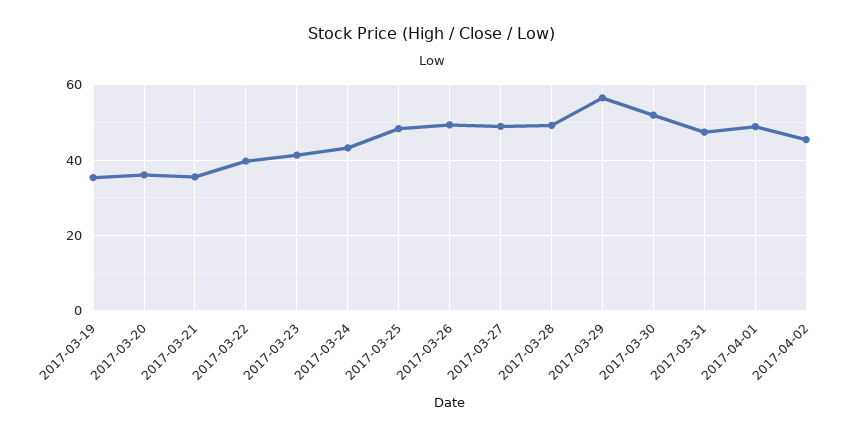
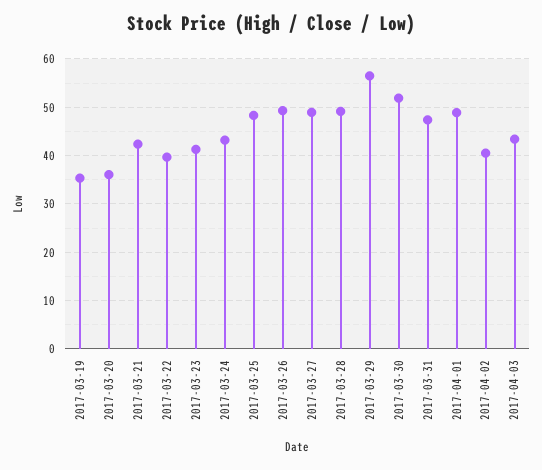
2017-03-21: 36 -> 42
2017-04-02: 46 -> 40
2017-04-03: none -> 44

